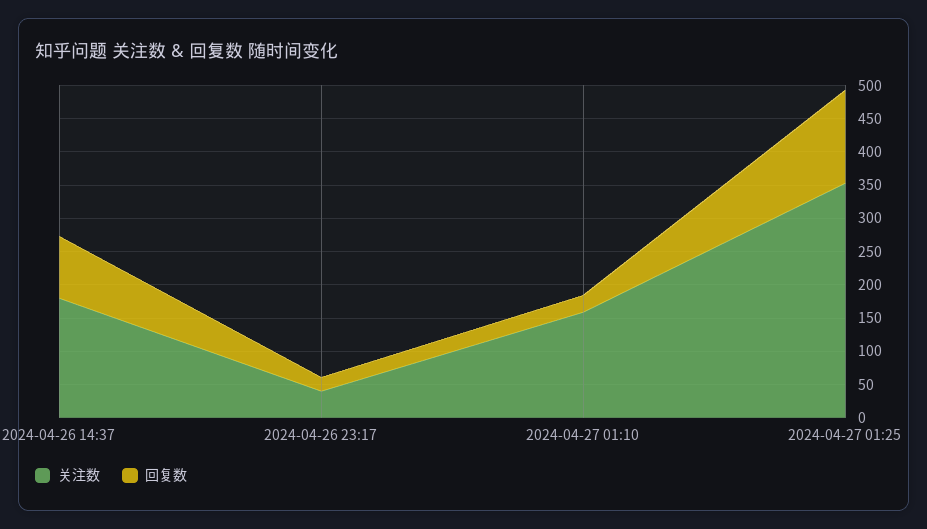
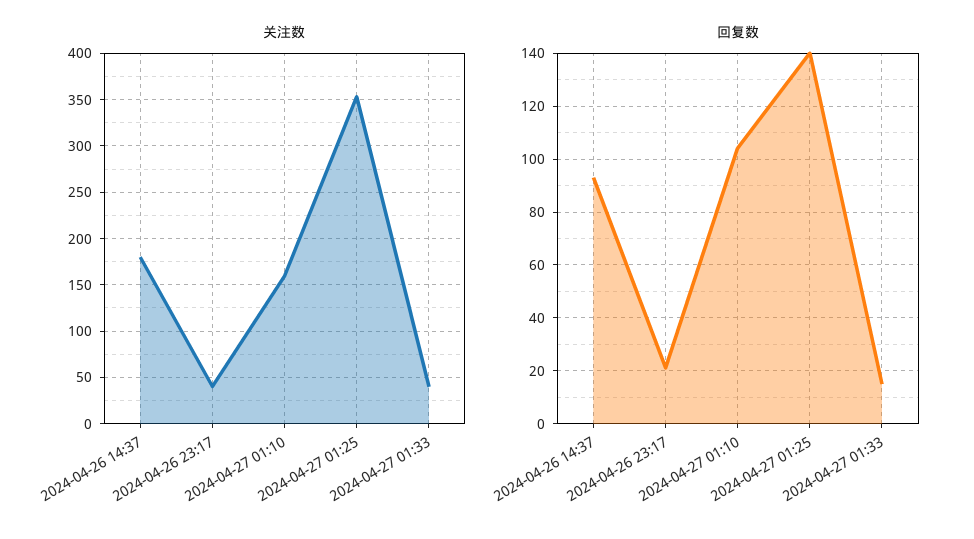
回复数, 2024-04-27 01:10: 25 -> 105
关注数, 2024-04-27 01:33: none -> 40
回复数, 2024-04-27 01:33: none -> 15

